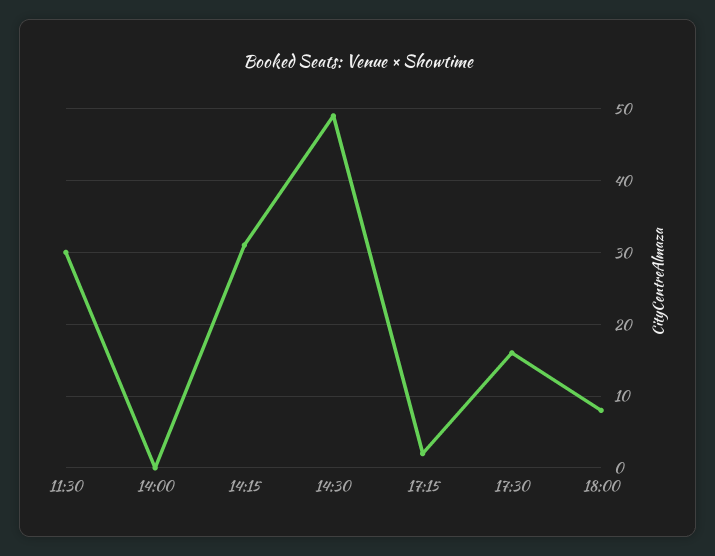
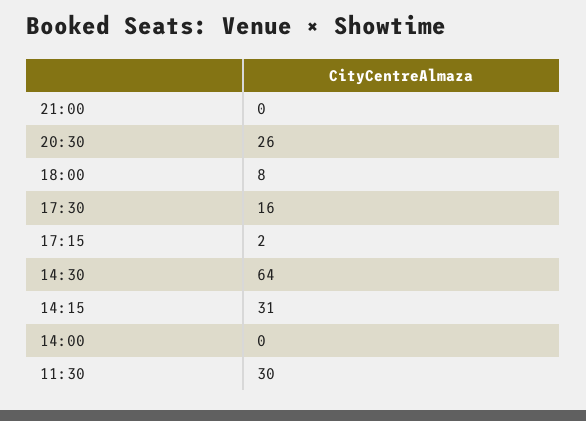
14:30: 49 -> 64
21:00: none -> 0
20:30: none -> 26

